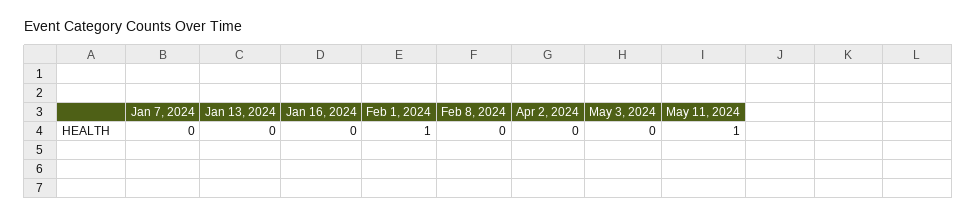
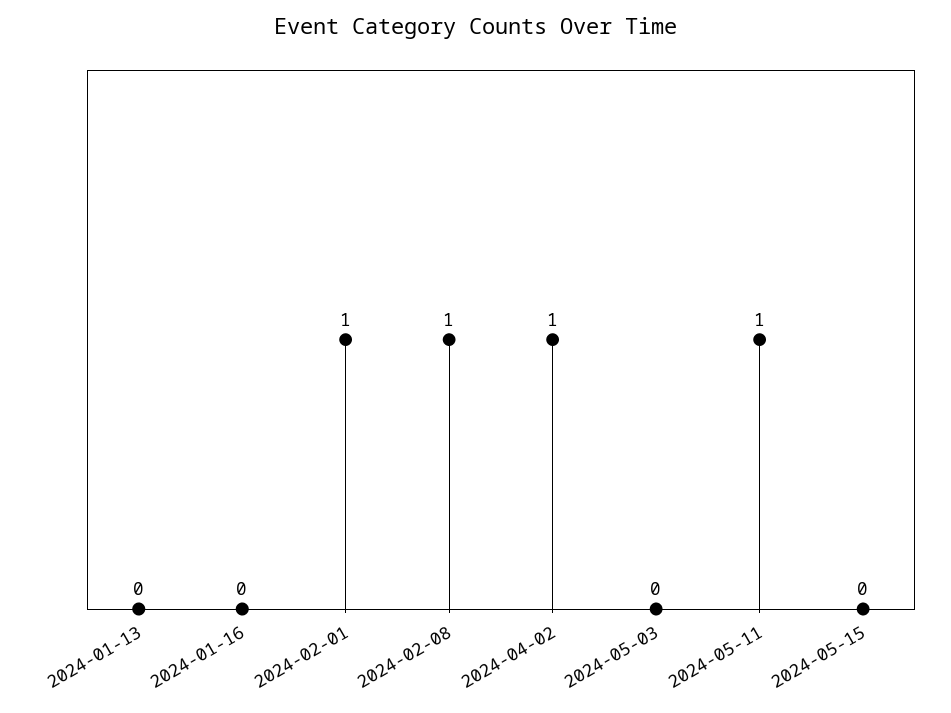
Jan 7, 2024: 0 -> none
Feb 8, 2024: 0 -> 1
Apr 2, 2024: 0 -> 1
2024-05-15: none -> 0

